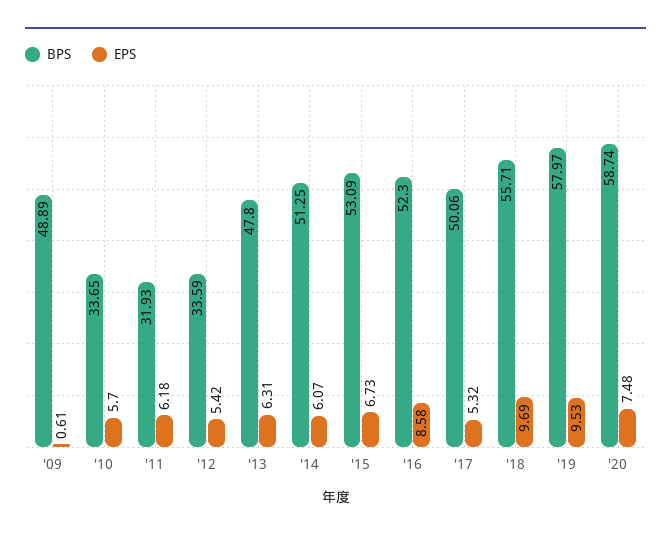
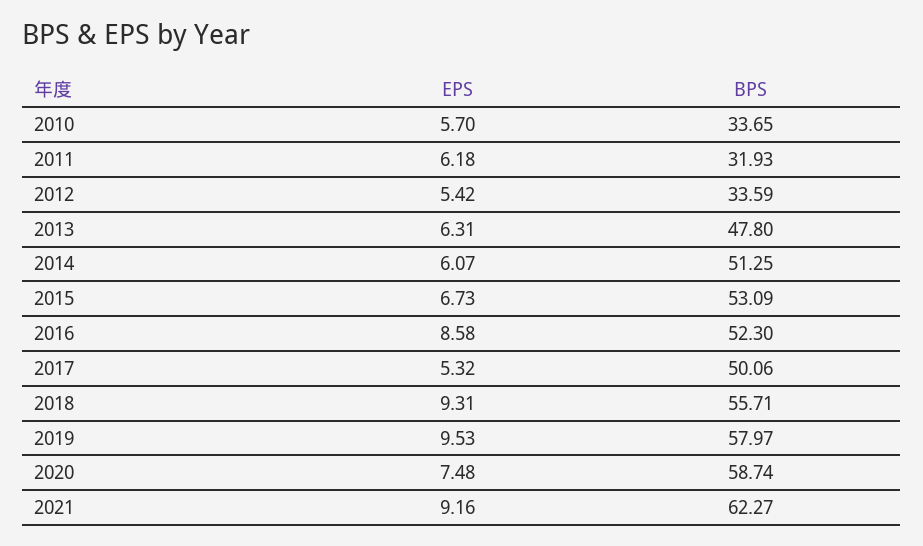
BPS, '09: 48.89 -> none
EPS, '09: 0.61 -> none
EPS, '18: 9.69 -> 9.31
EPS, 2021: none -> 9.16
BPS, 2021: none -> 62.27

